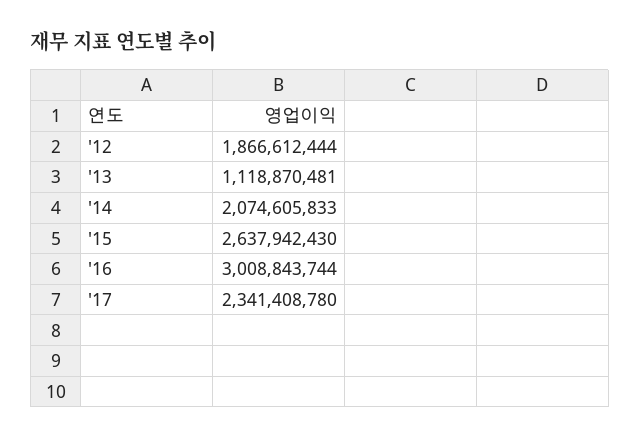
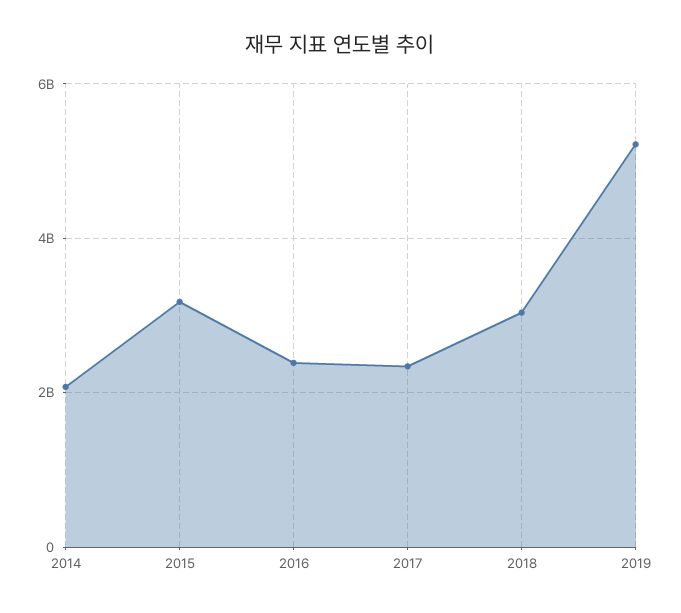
'12: 1866612444 -> none
'13: 1118870481 -> none
'15: 2637942430 -> 3200000000
'16: 3008843744 -> 2400000000
2018: none -> 3000000000
2019: none -> 5200000000

